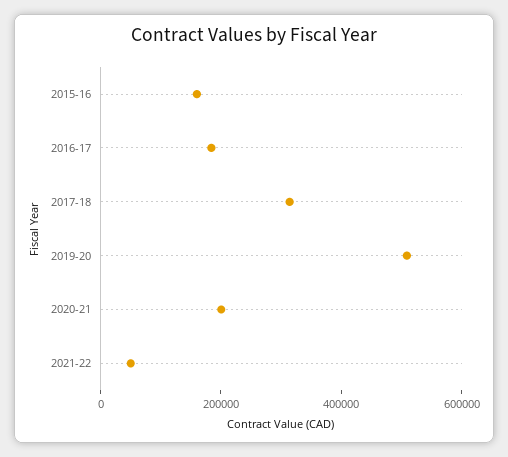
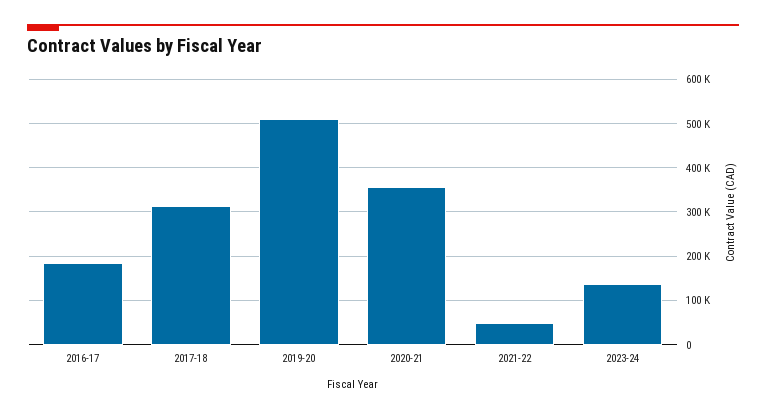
2015-16: 150000 -> none
2020-21: 200000 -> 360000
2023-24: none -> 140000

